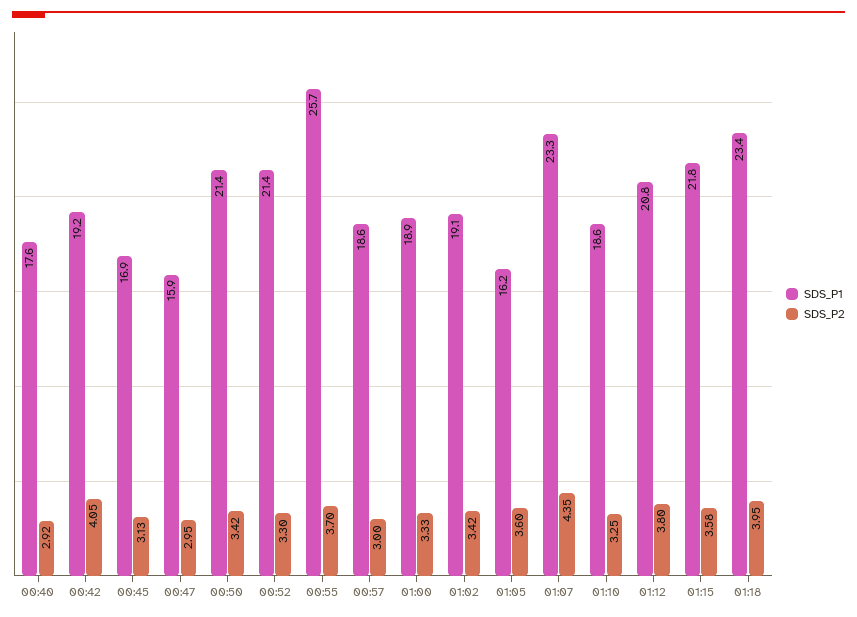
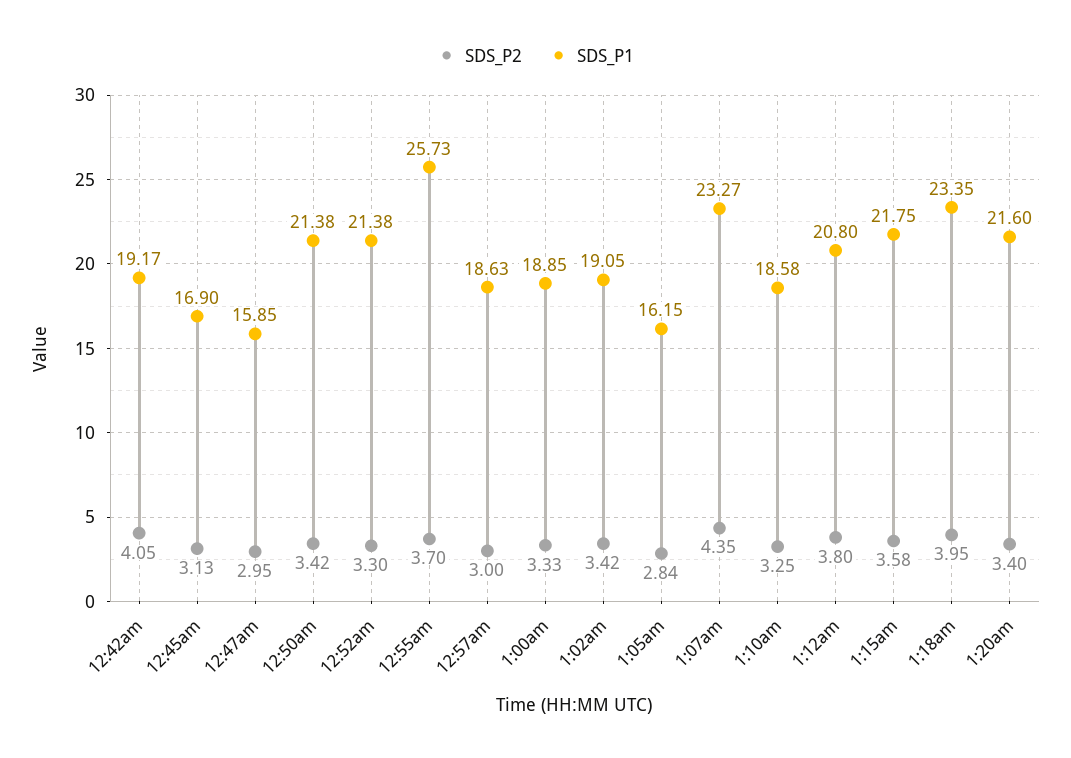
SDS_P1, 00:40: 17.6 -> none
SDS_P2, 00:40: 2.92 -> none
SDS_P2, 01:05: 3.6 -> 2.84
SDS_P2, 1:20am: none -> 3.4
SDS_P1, 1:20am: none -> 21.6

